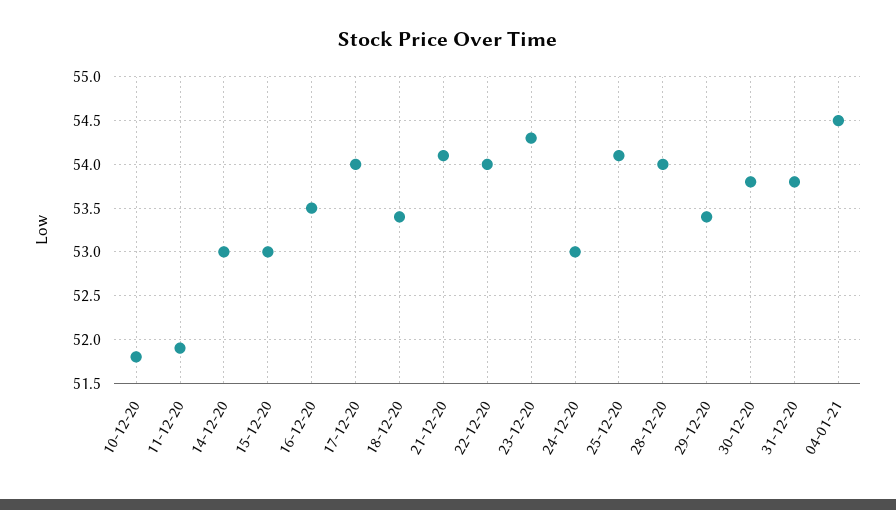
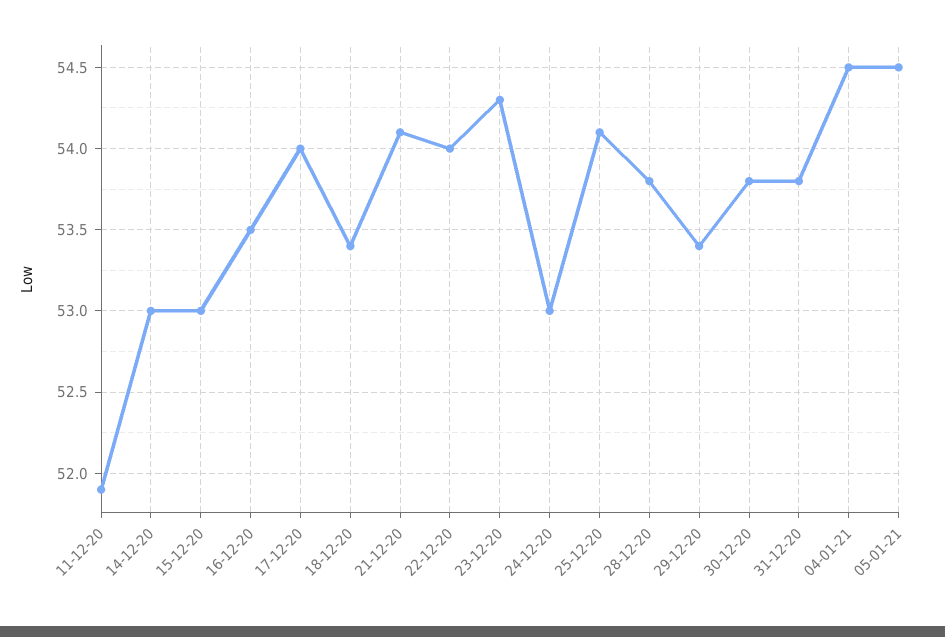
10-12-20: 51.8 -> none
28-12-20: 54 -> 53.8
05-01-21: none -> 54.5

